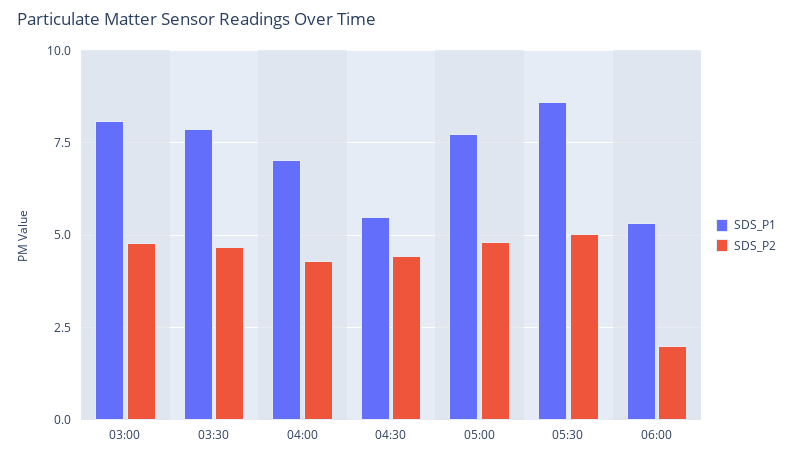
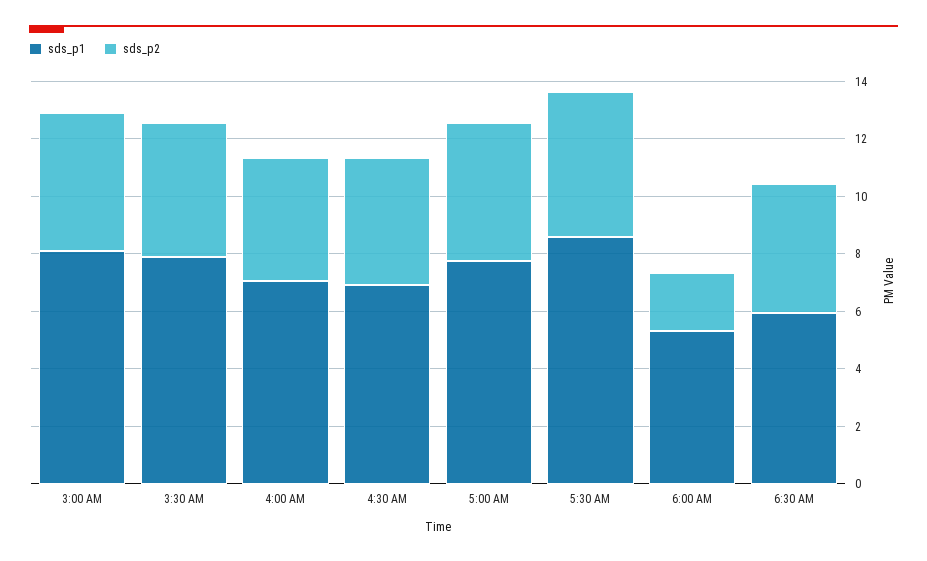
SDS_P1, 04:30: 5.5 -> 7
SDS_P1, 6:30 AM: none -> 6
SDS_P2, 6:30 AM: none -> 4.5

